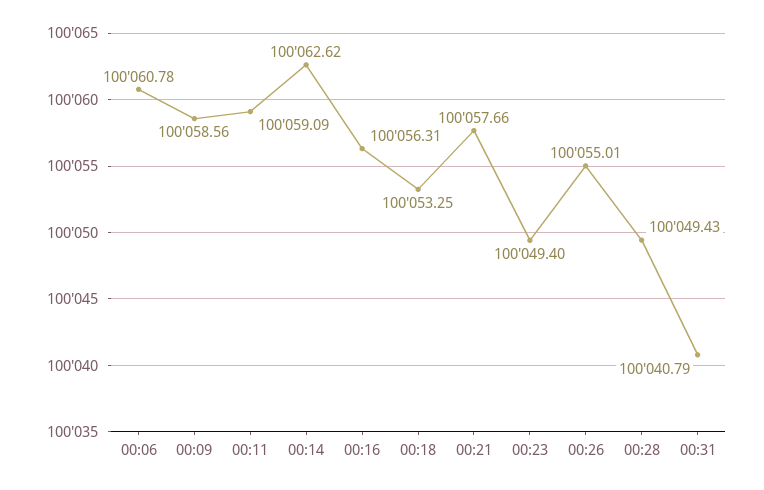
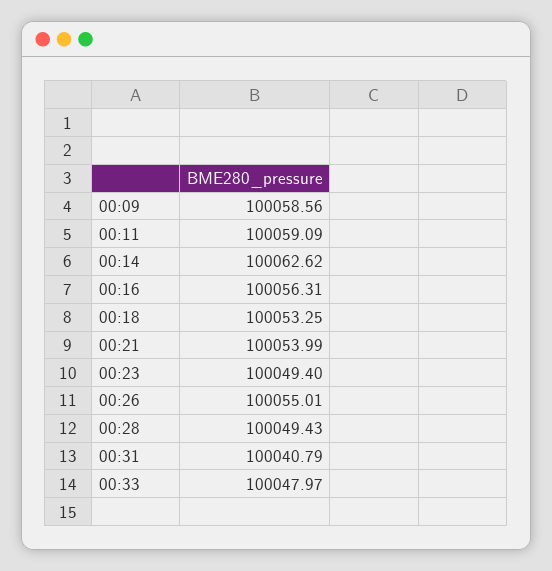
00:06: 100060.78 -> none
00:21: 100057.66 -> 100053.99
00:33: none -> 100047.97

